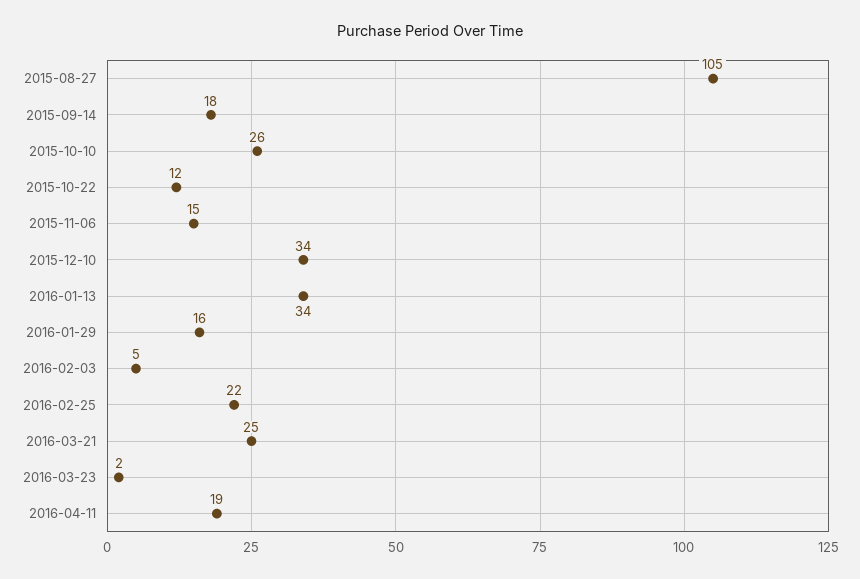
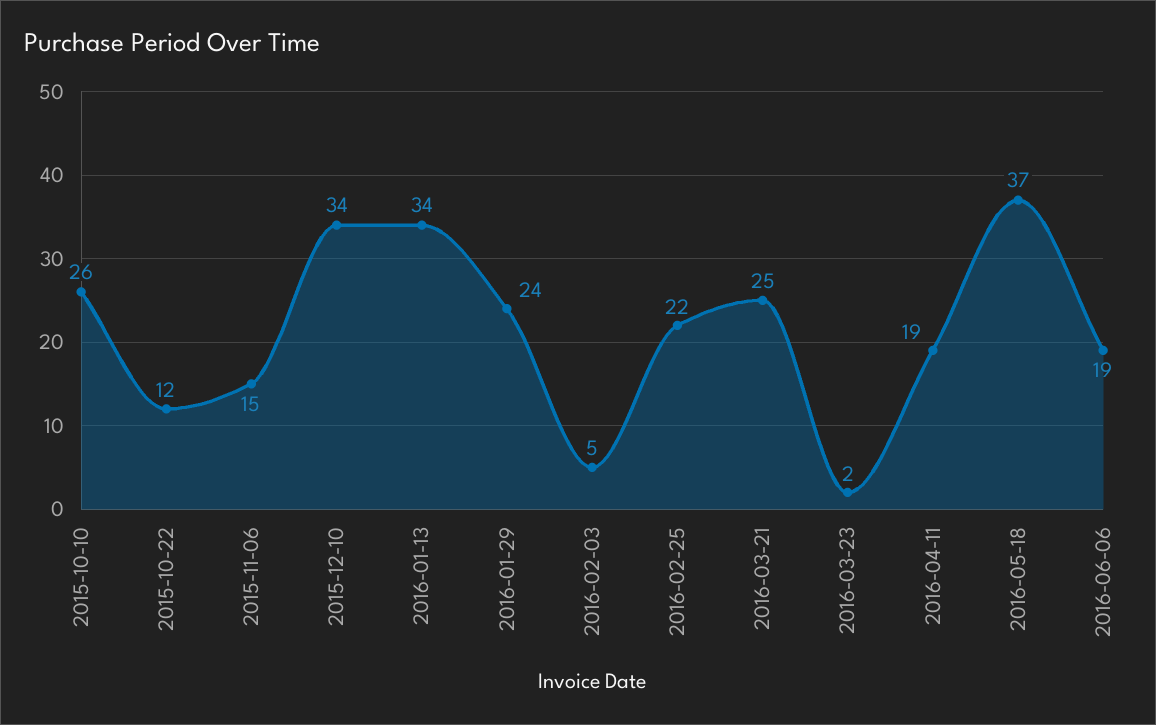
2015-08-27: 105 -> none
2015-09-14: 18 -> none
2016-01-29: 16 -> 24
2016-05-18: none -> 37
2016-06-06: none -> 19

